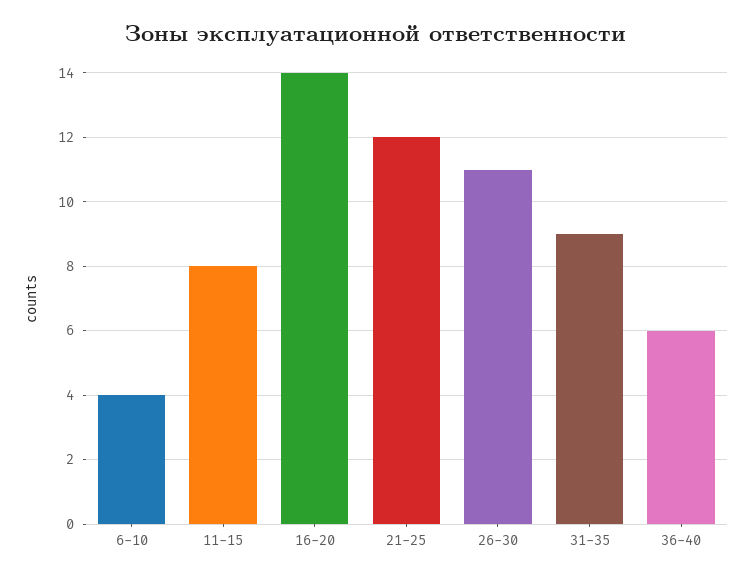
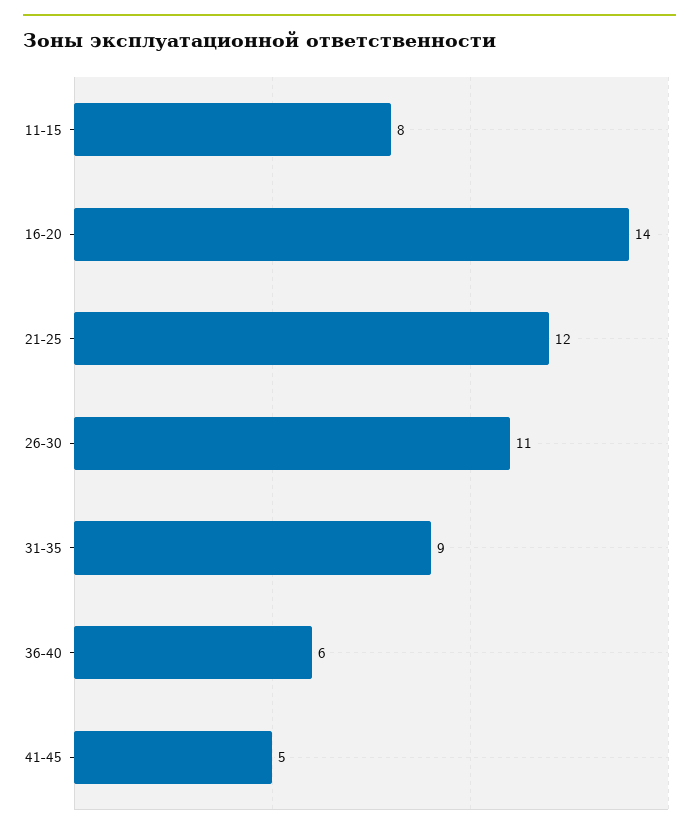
6-10: 4 -> none
41-45: none -> 5

